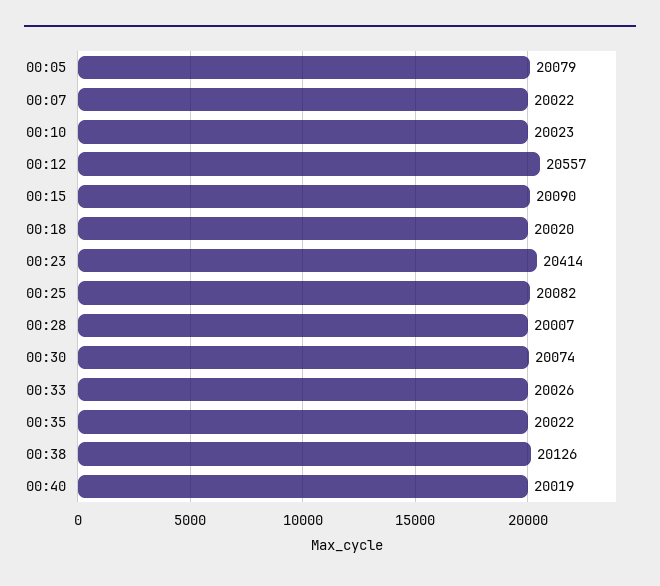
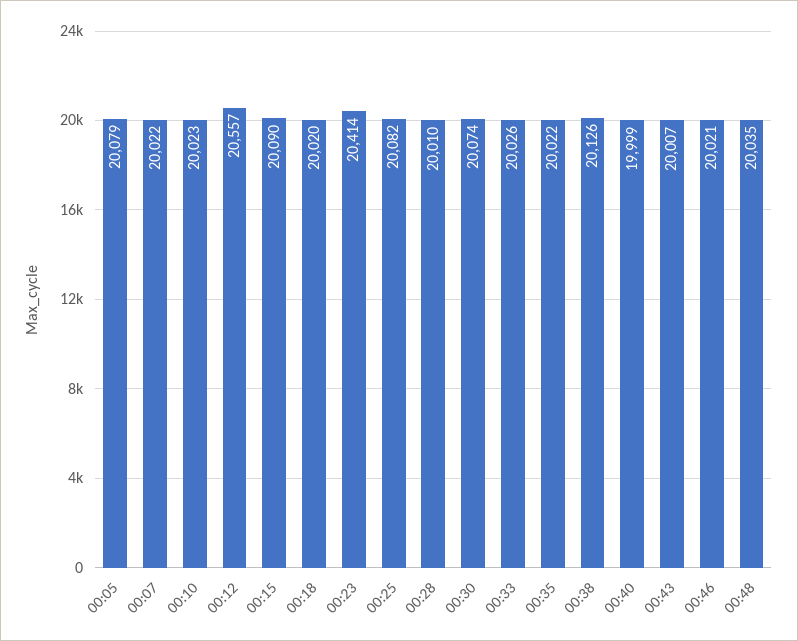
00:28: 20007 -> 20010
00:40: 20019 -> 19999
00:43: none -> 20007
00:46: none -> 20021
00:48: none -> 20035

